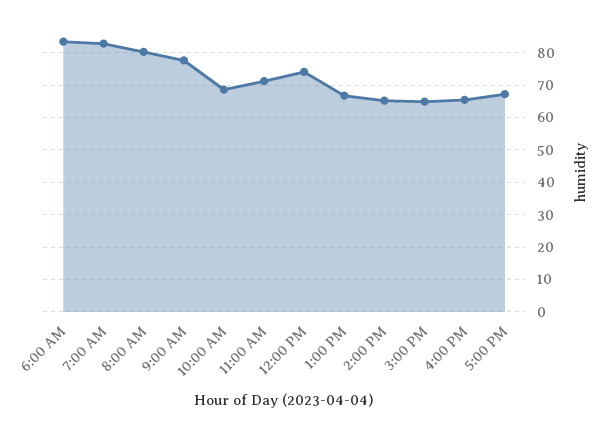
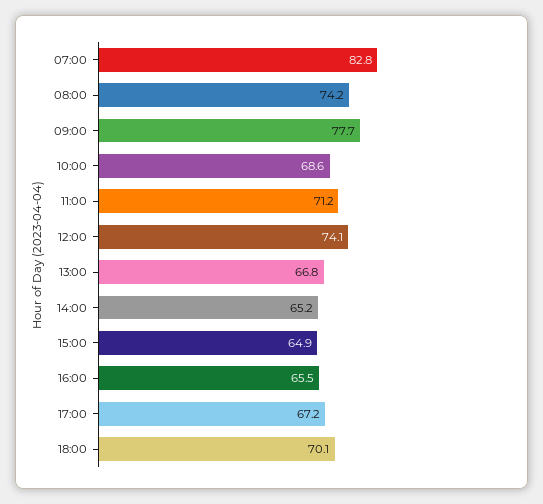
6:00 AM: 84 -> none
8:00 AM: 80 -> 74.2
18:00: none -> 70.1

